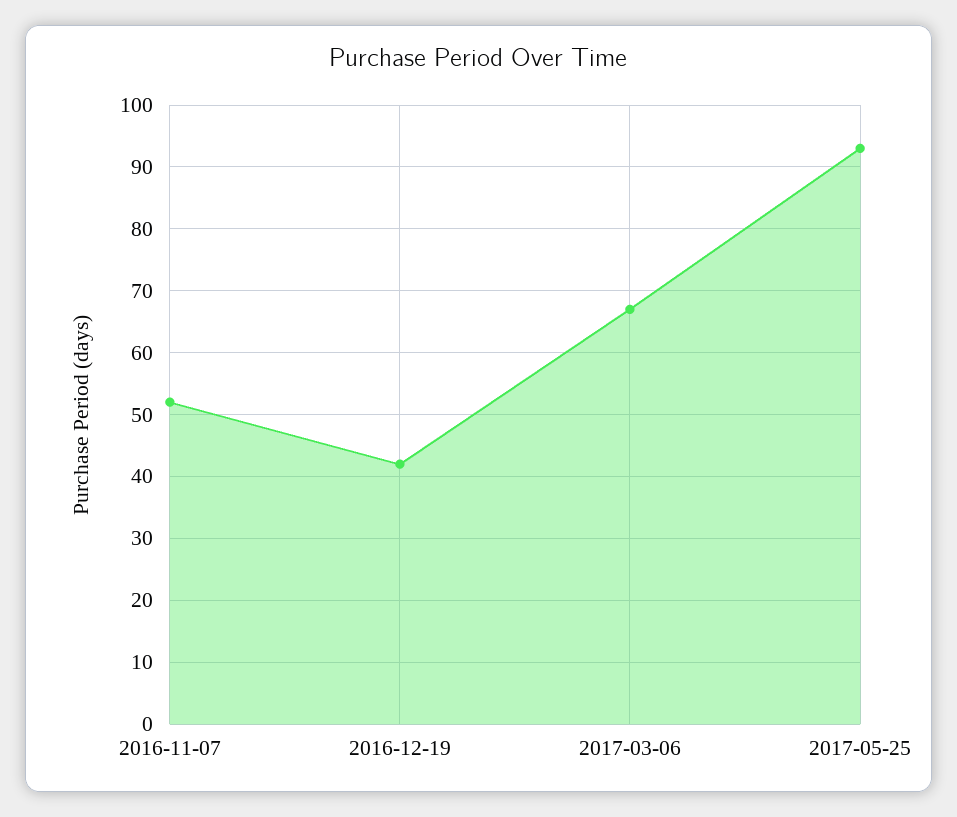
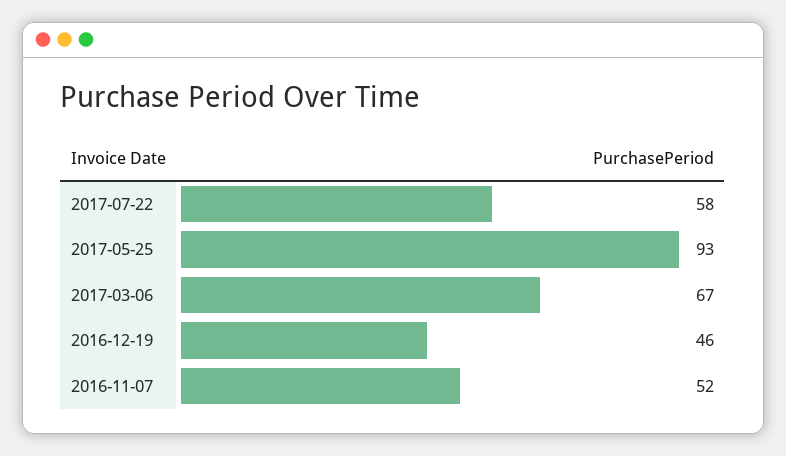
2016-12-19: 42 -> 46
2017-07-22: none -> 58

